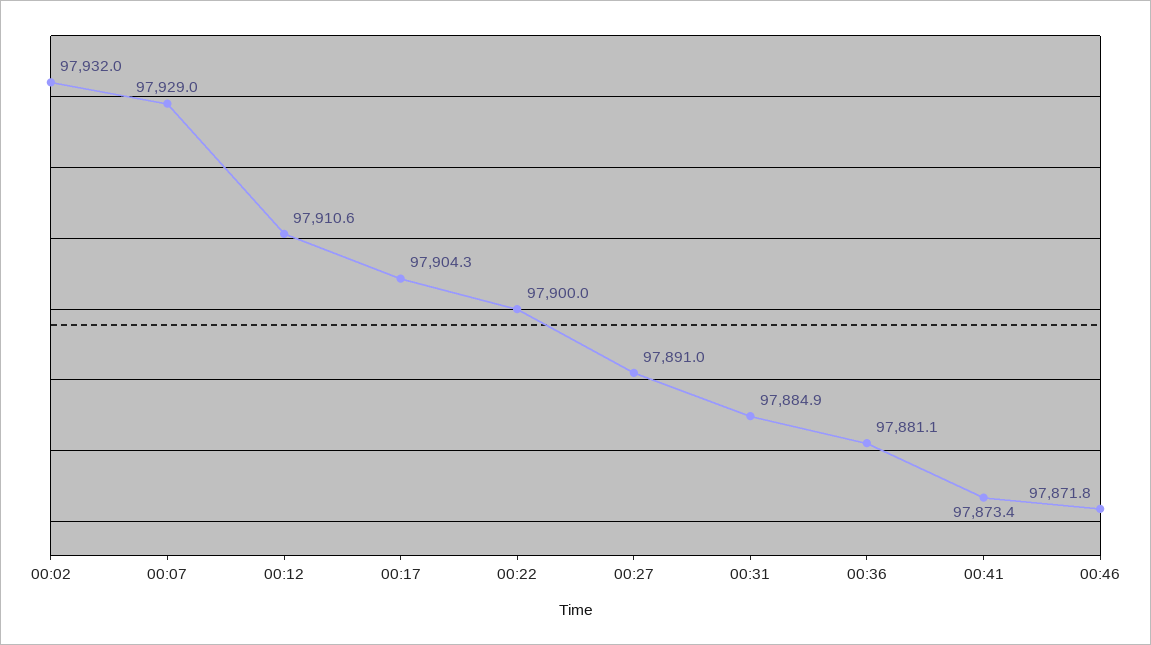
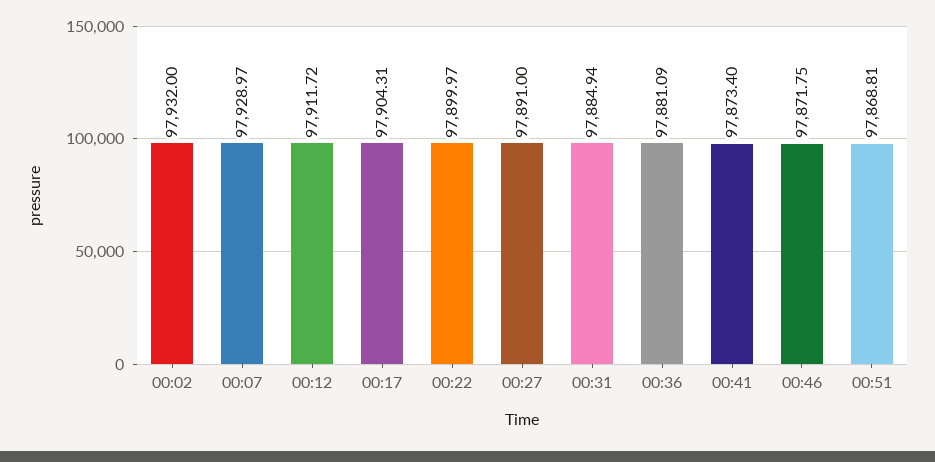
00:12: 97910.6 -> 97911.72
00:51: none -> 97868.81

